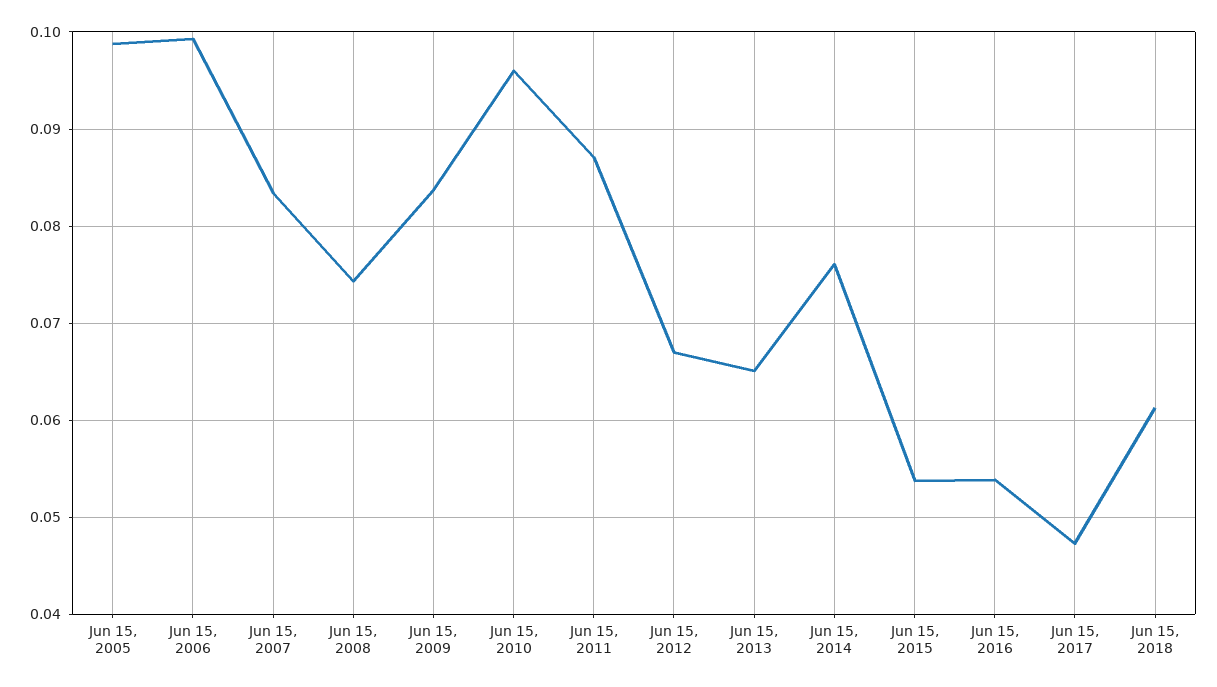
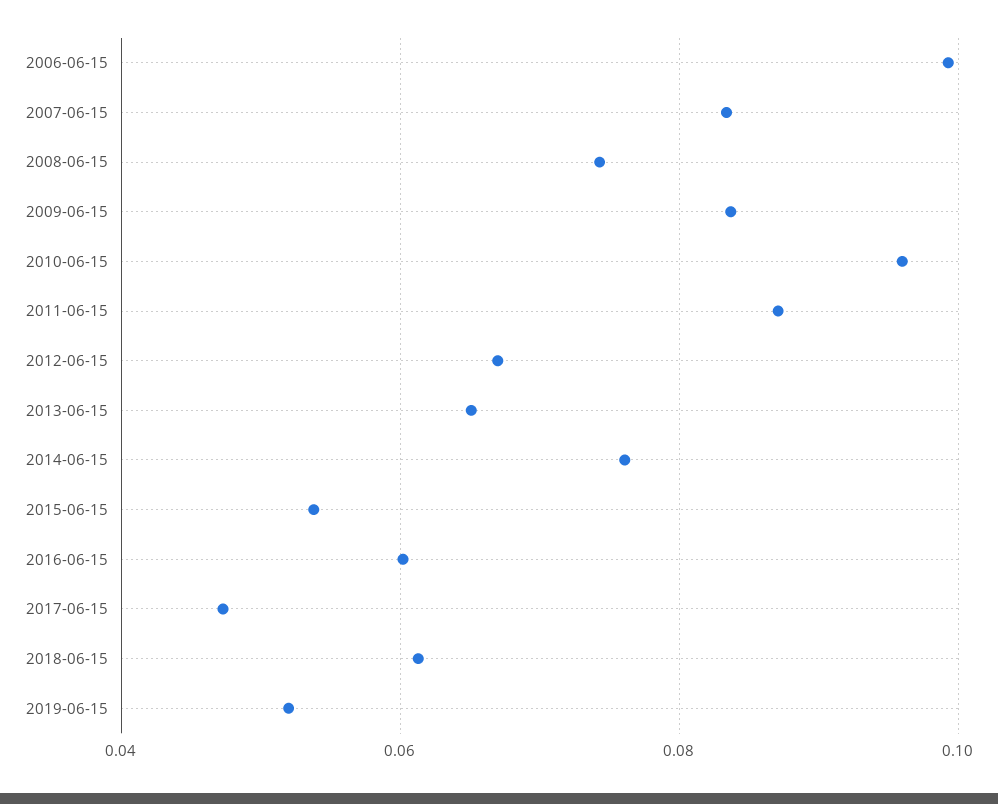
Jun 15, 2005: 0.099 -> none
Jun 15, 2016: 0.054 -> 0.06
2019-06-15: none -> 0.052

